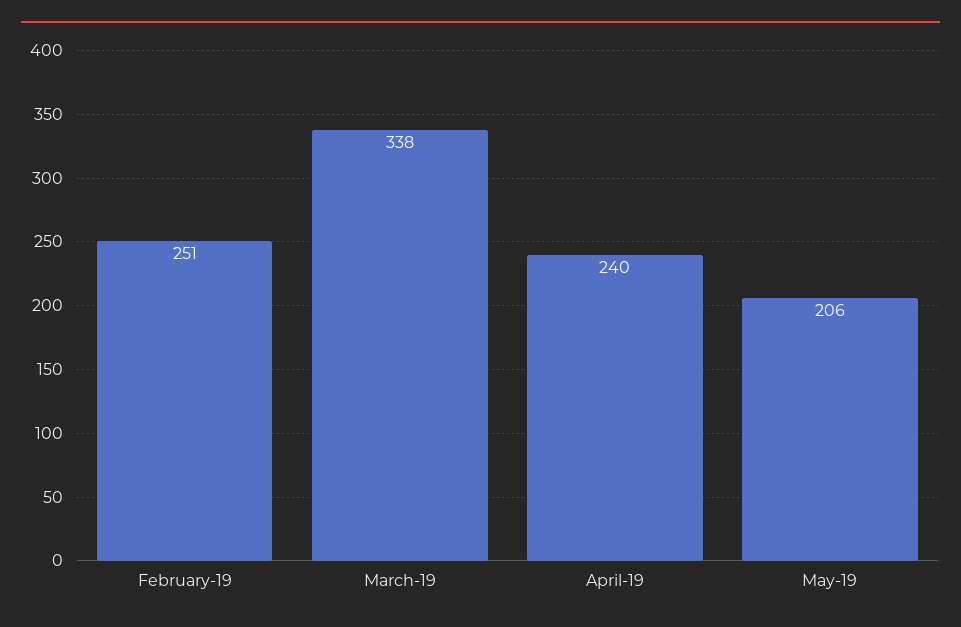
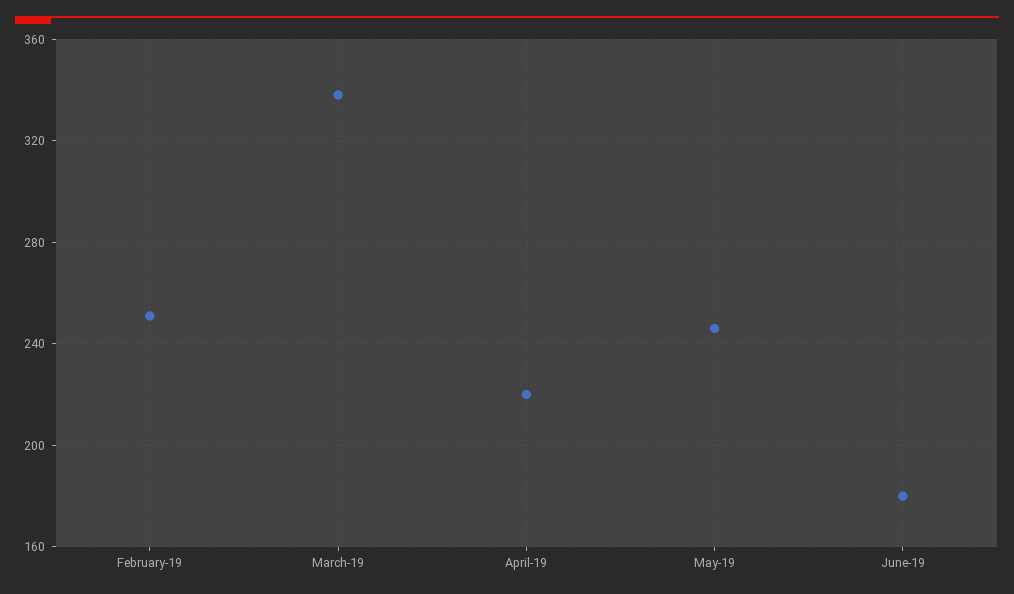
April-19: 240 -> 220
May-19: 206 -> 245
June-19: none -> 180

